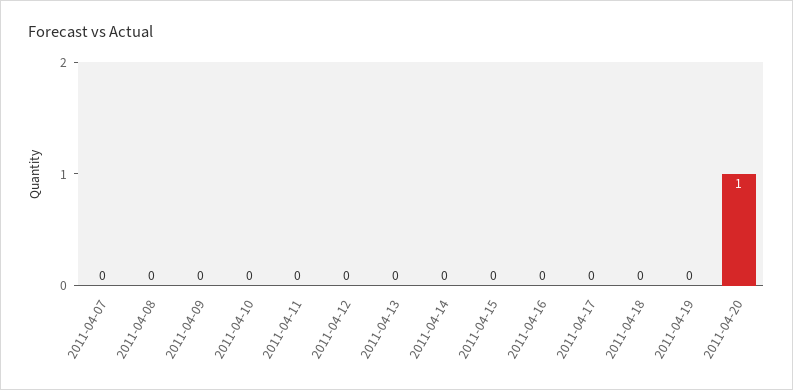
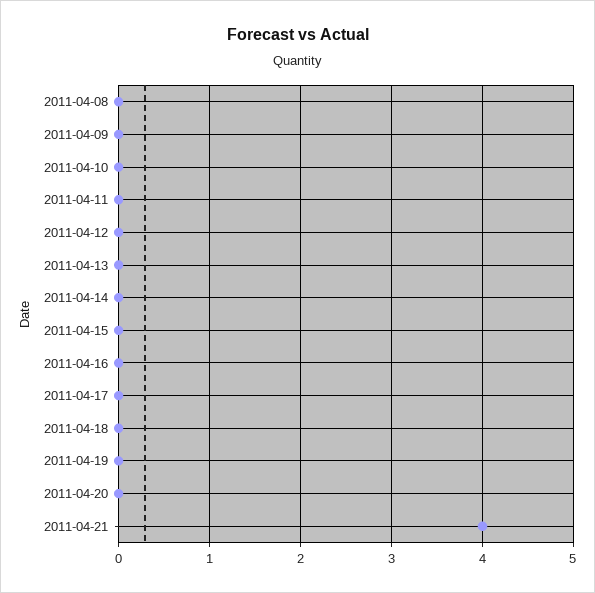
2011-04-07: 0 -> none
2011-04-20: 1 -> 0
2011-04-21: none -> 4

